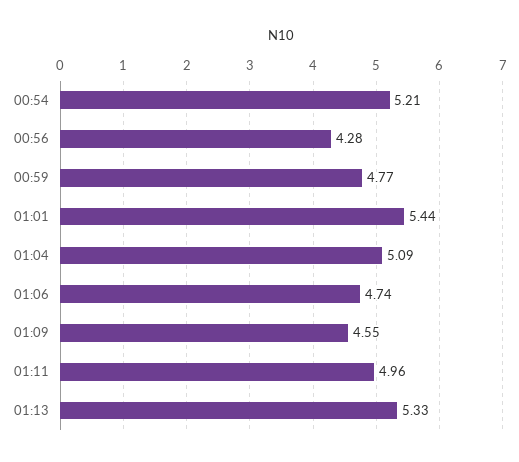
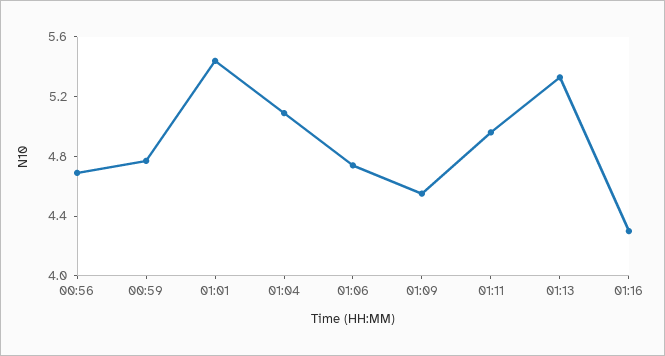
00:54: 5.21 -> none
00:56: 4.28 -> 4.7
01:16: none -> 4.3

